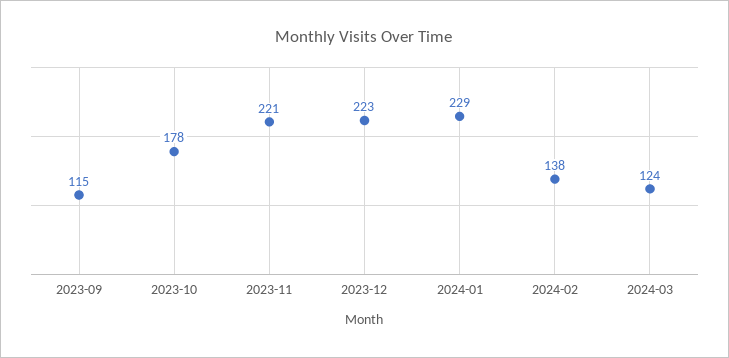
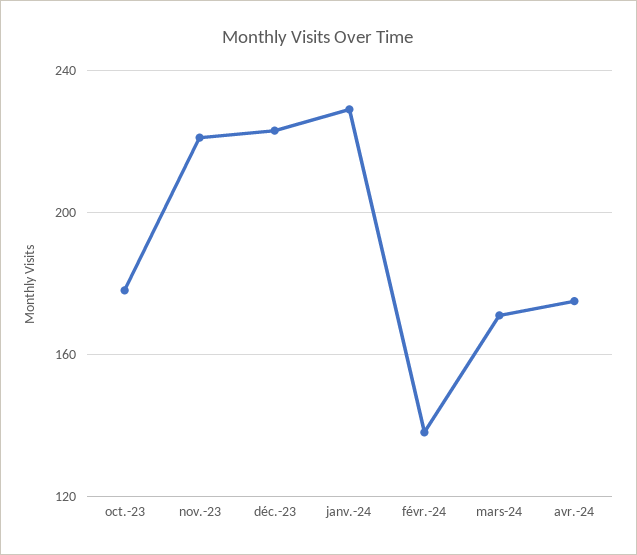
2023-09: 115 -> none
2024-03: 124 -> 170
avr.-24: none -> 175

